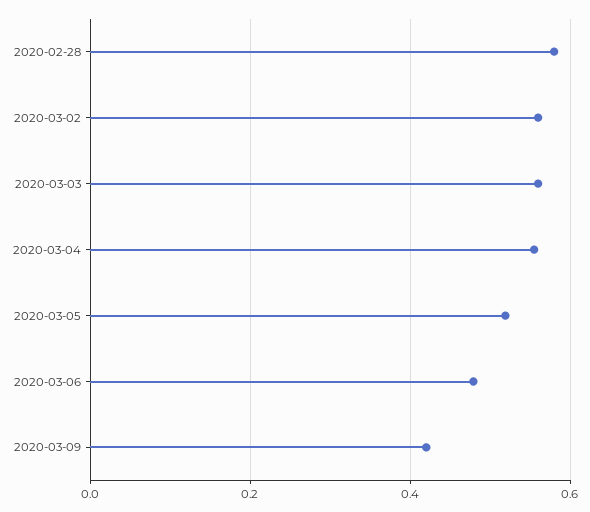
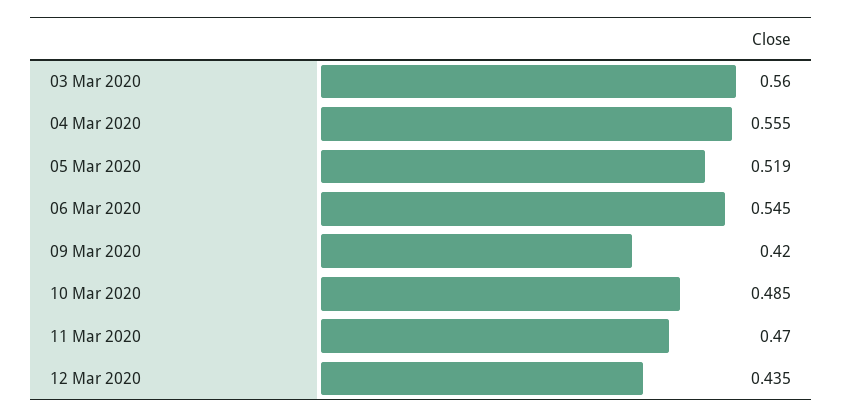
2020-02-28: 0.58 -> none
2020-03-02: 0.56 -> none
2020-03-06: 0.48 -> 0.545
10 Mar 2020: none -> 0.485
11 Mar 2020: none -> 0.47
12 Mar 2020: none -> 0.435

